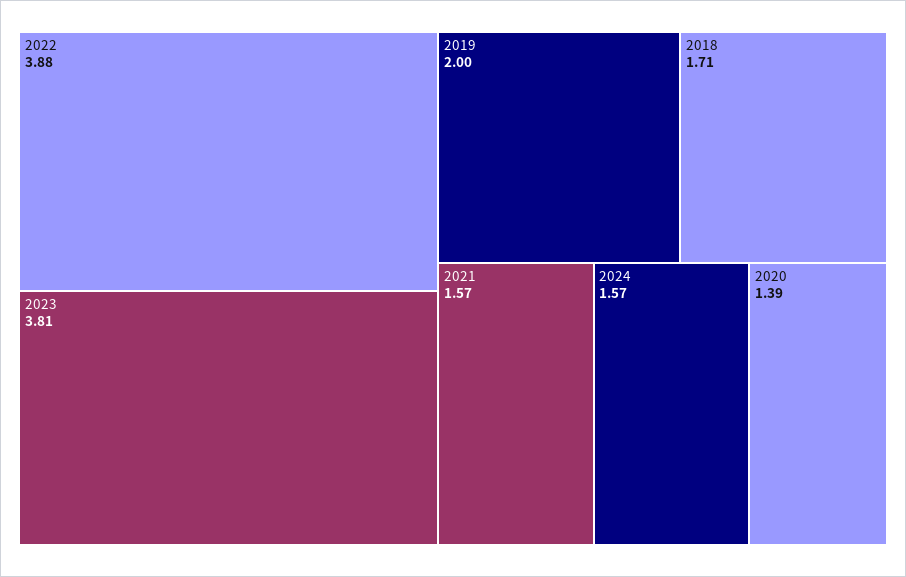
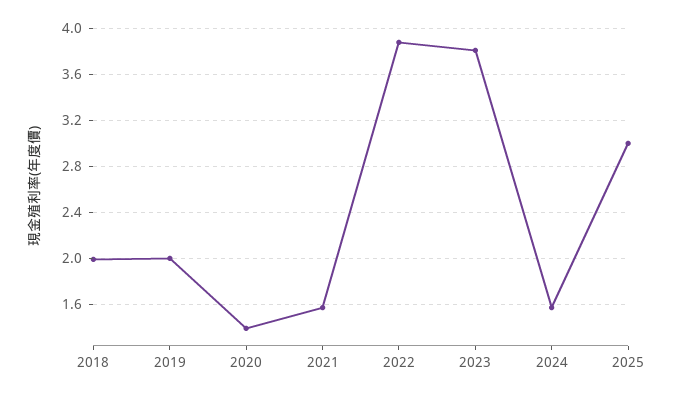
2018: 1.71 -> 2
2025: none -> 3

